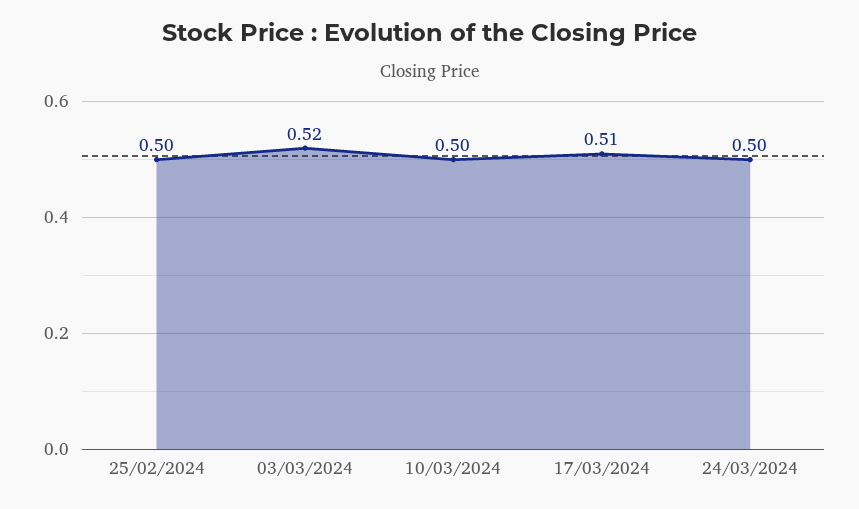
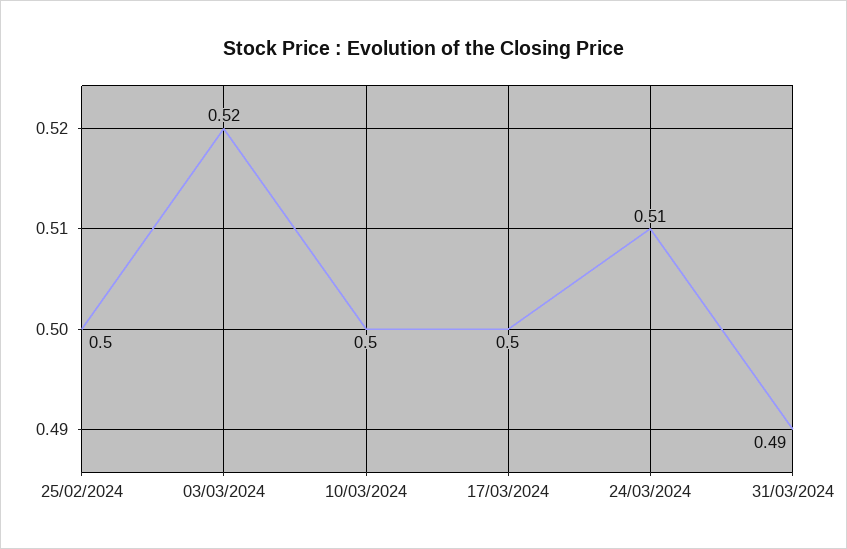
17/03/2024: 0.51 -> 0.5
24/03/2024: 0.5 -> 0.51
31/03/2024: none -> 0.49

